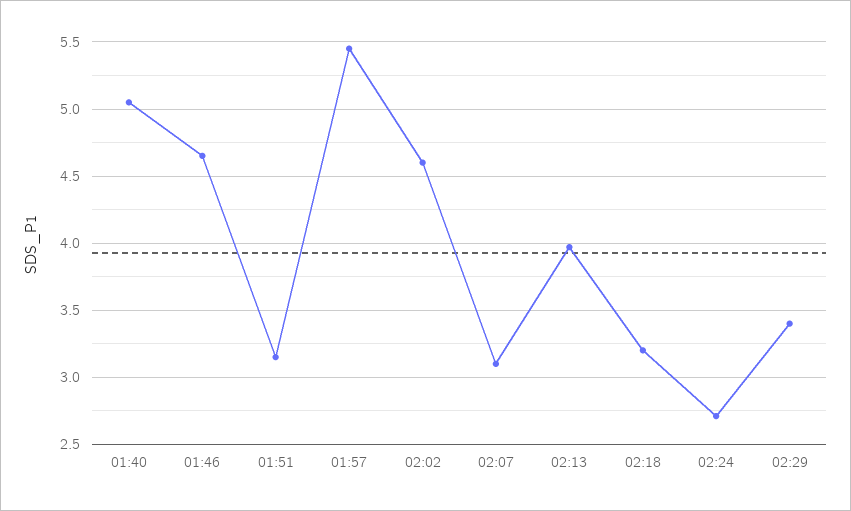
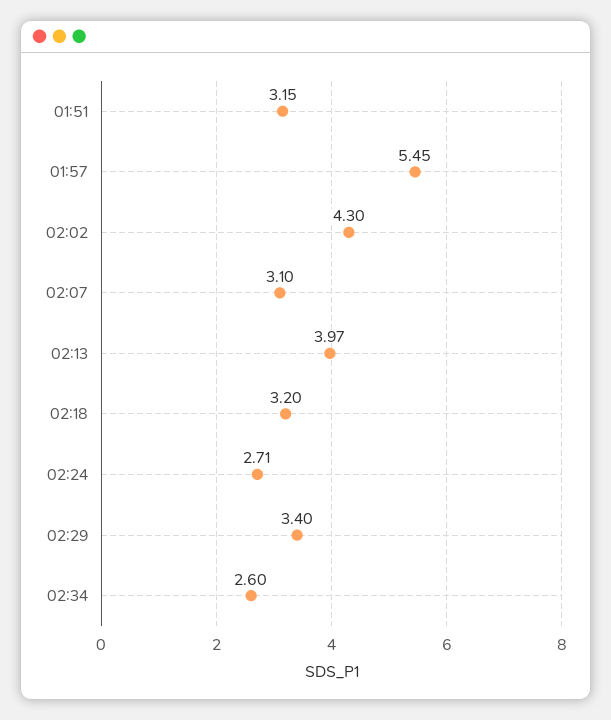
01:40: 5.05 -> none
01:46: 4.65 -> none
02:02: 4.6 -> 4.3
02:34: none -> 2.6

